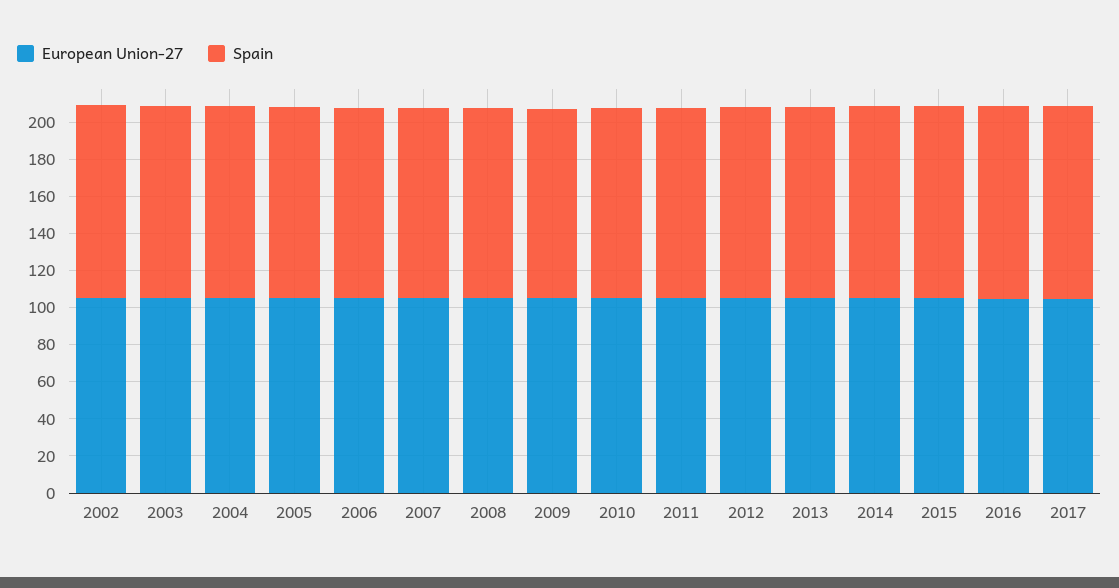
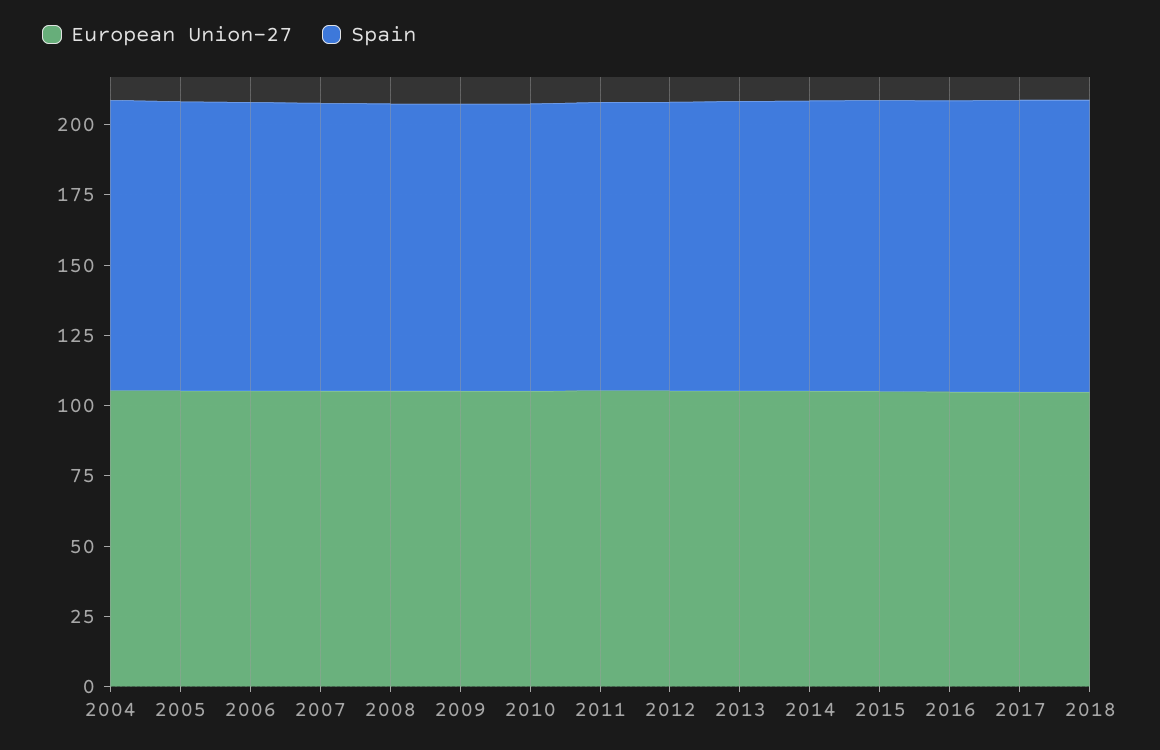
European Union-27, 2002: 105 -> none
Spain, 2002: 105 -> none
European Union-27, 2003: 105 -> none
Spain, 2003: 105 -> none
European Union-27, 2018: none -> 105
Spain, 2018: none -> 105

